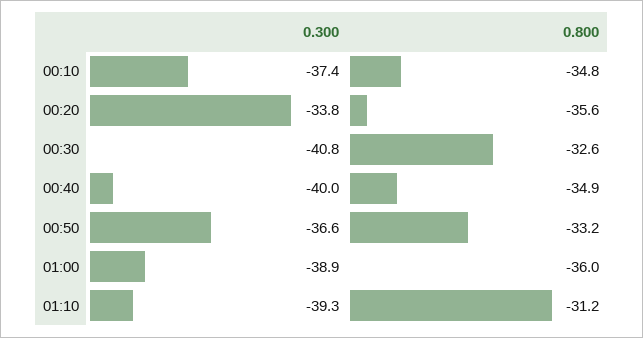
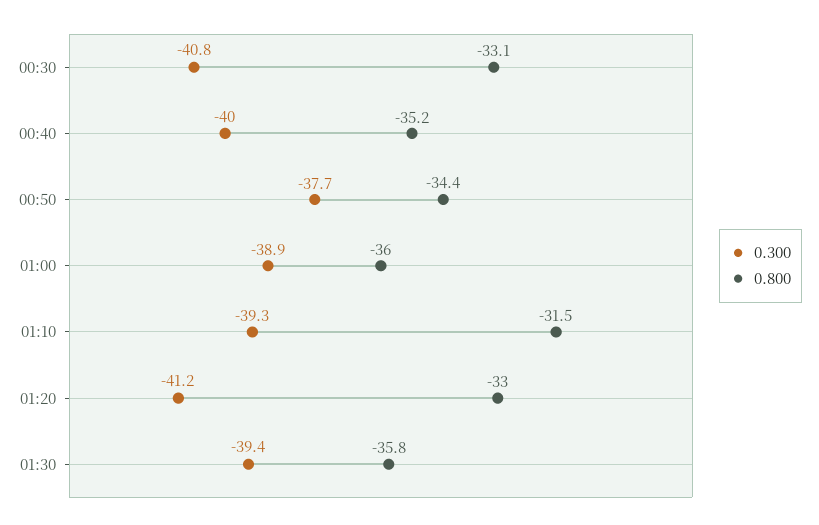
0.300, 00:10: -37.4 -> none
0.800, 00:10: -34.8 -> none
0.300, 00:20: -33.8 -> none
0.800, 00:20: -35.6 -> none
0.800, 00:30: -32.6 -> -33.1
0.800, 00:40: -34.9 -> -35.2
0.300, 00:50: -36.6 -> -37.7
0.800, 00:50: -33.2 -> -34.4
0.800, 01:10: -31.2 -> -31.5
0.300, 01:20: none -> -41.2
0.800, 01:20: none -> -33
0.300, 01:30: none -> -39.4
0.800, 01:30: none -> -35.8

